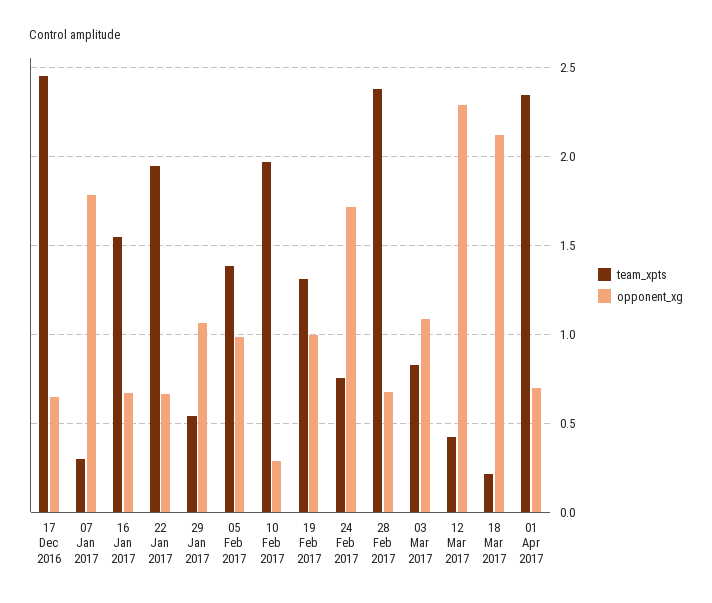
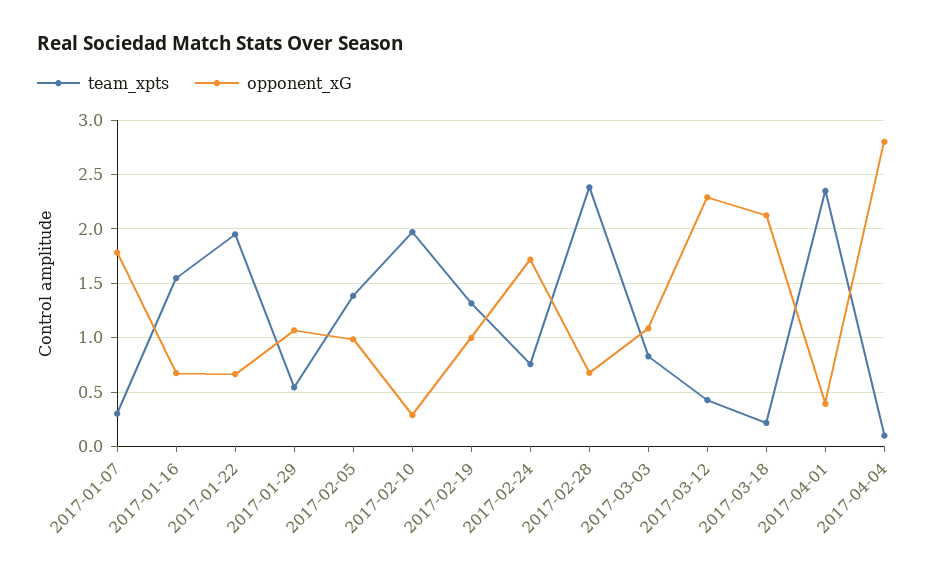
team_xpts, 17 Dec 2016: 2.45 -> none
opponent_xg, 17 Dec 2016: 0.65 -> none
opponent_xg, 01 Apr 2017: 0.7 -> 0.4
team_xpts, 2017-04-04: none -> 0.1
opponent_xg, 2017-04-04: none -> 2.8

